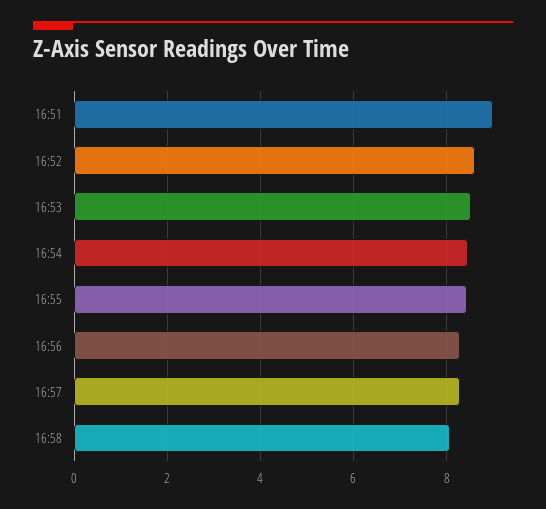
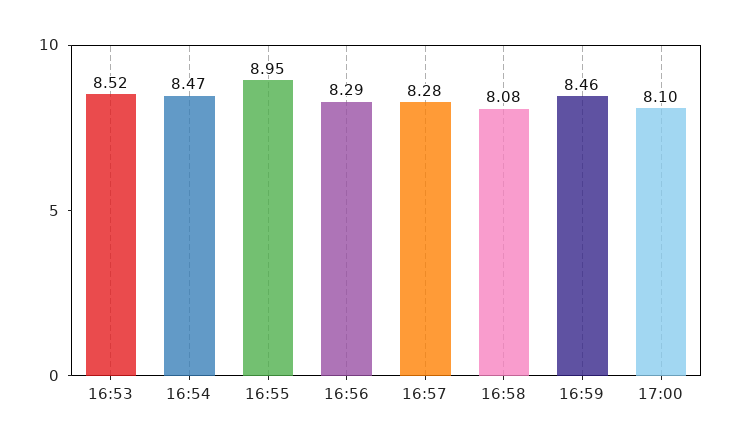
16:51: 9 -> none
16:52: 8.6 -> none
16:55: 8.4 -> 8.95
16:59: none -> 8.46
17:00: none -> 8.1

